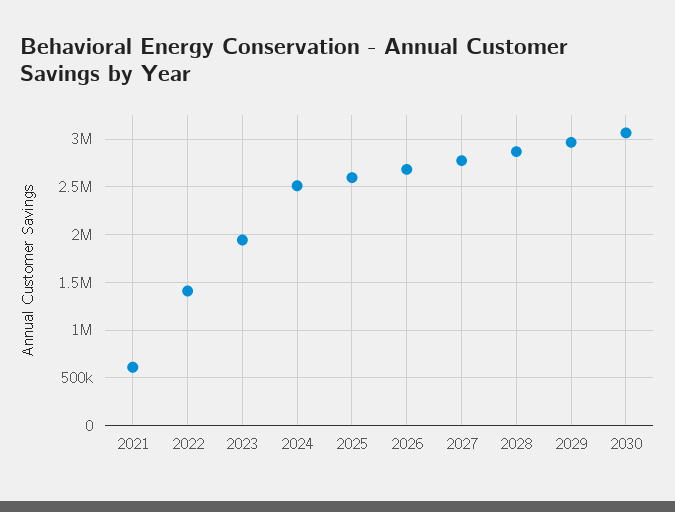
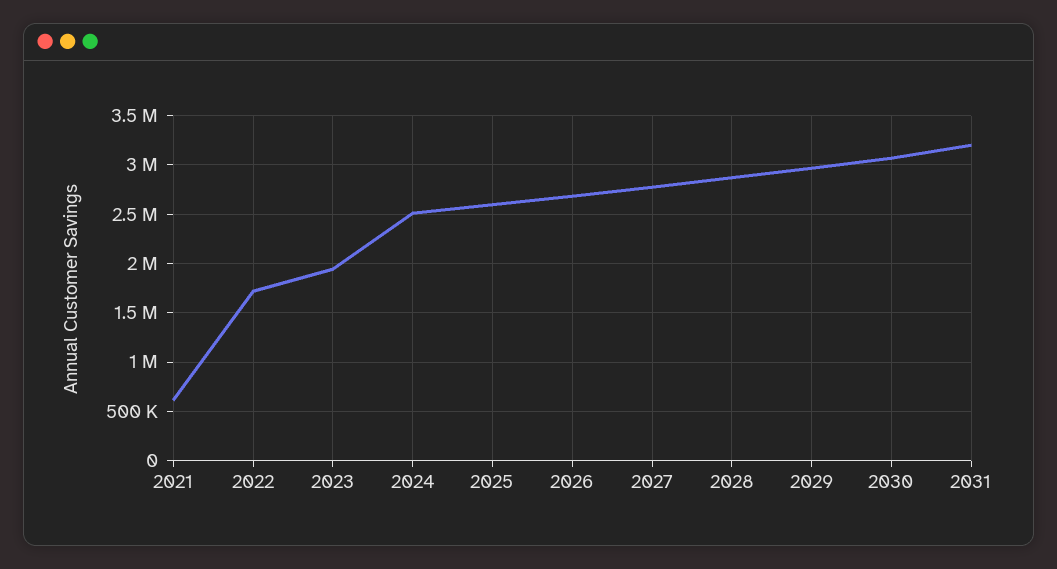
2022: 1400000 -> 1700000
2031: none -> 3200000

